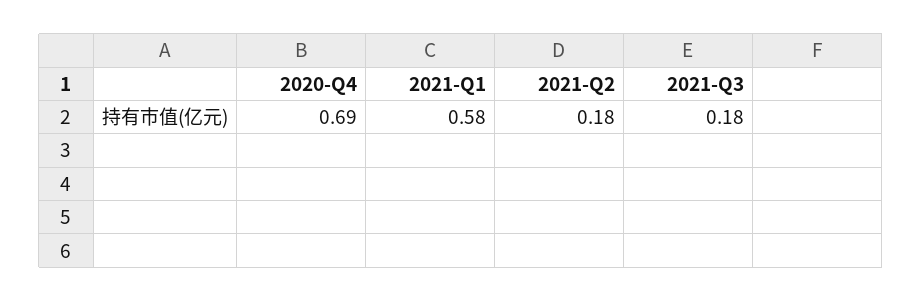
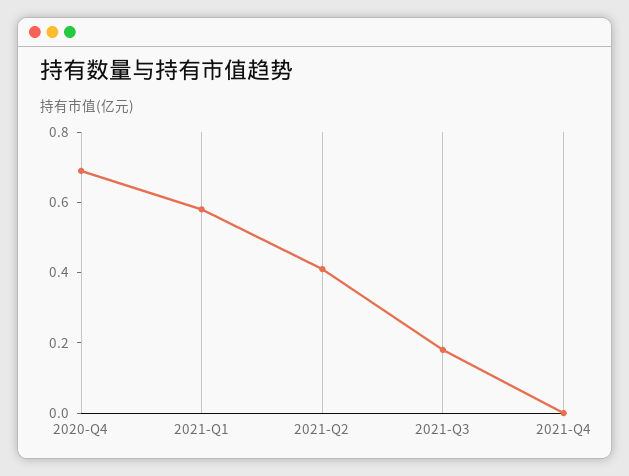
2021-Q2: 0.18 -> 0.4
2021-Q4: none -> 0

